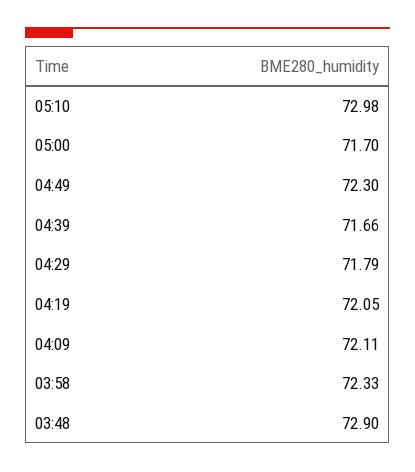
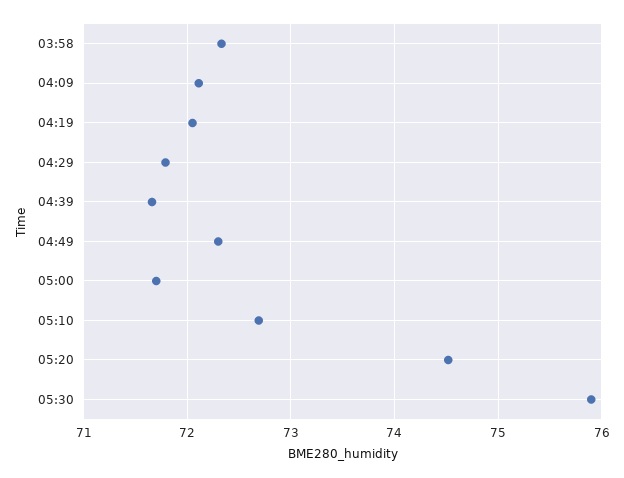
05:10: 72.98 -> 72.7
03:48: 72.9 -> none
05:20: none -> 74.5
05:30: none -> 75.9

